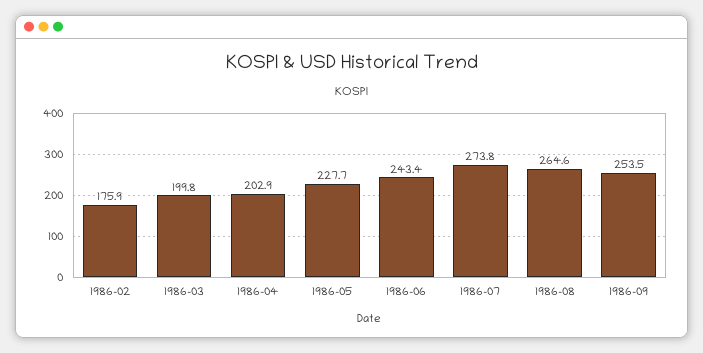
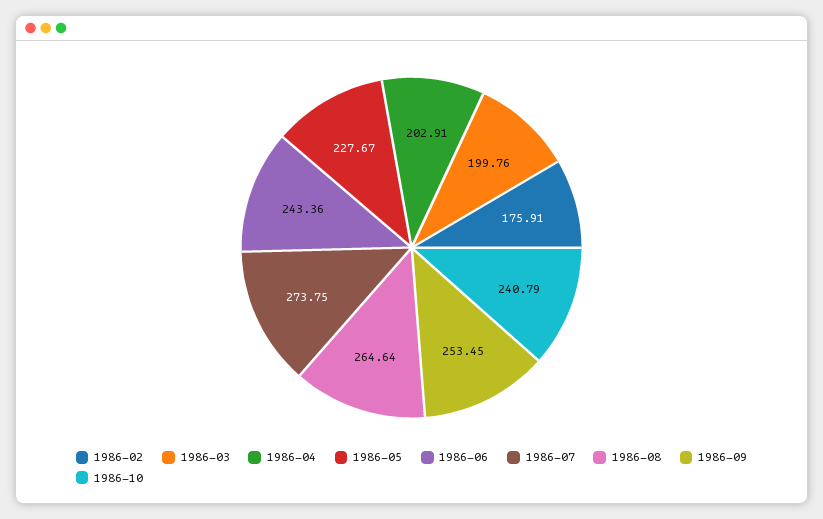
1986-10: none -> 240.79

